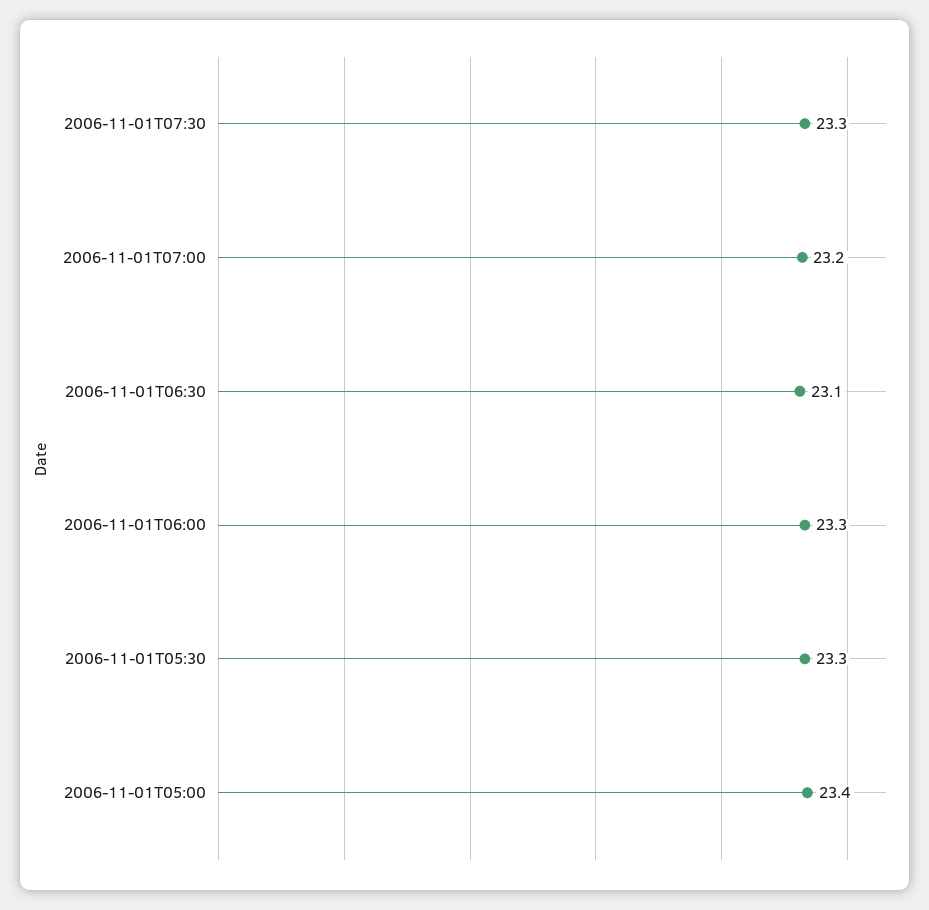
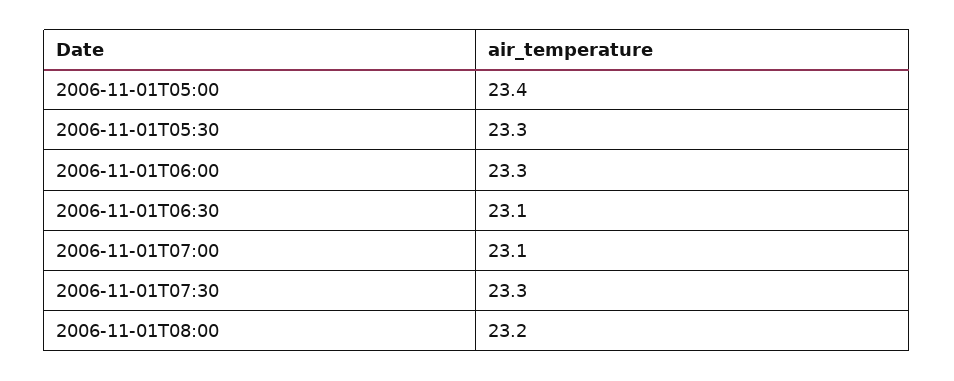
2006-11-01T07:00: 23.2 -> 23.1
2006-11-01T08:00: none -> 23.2

